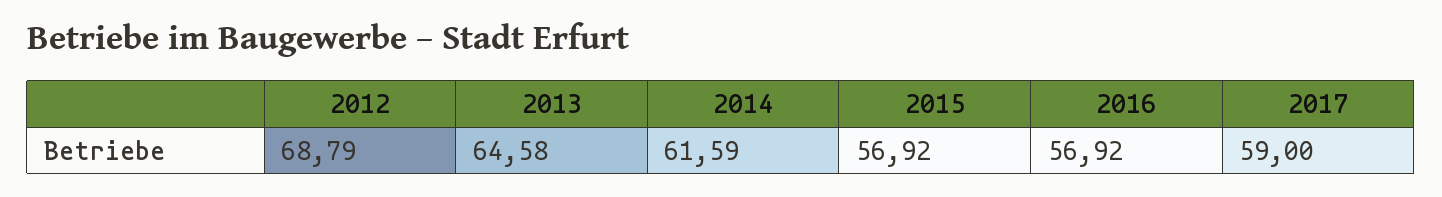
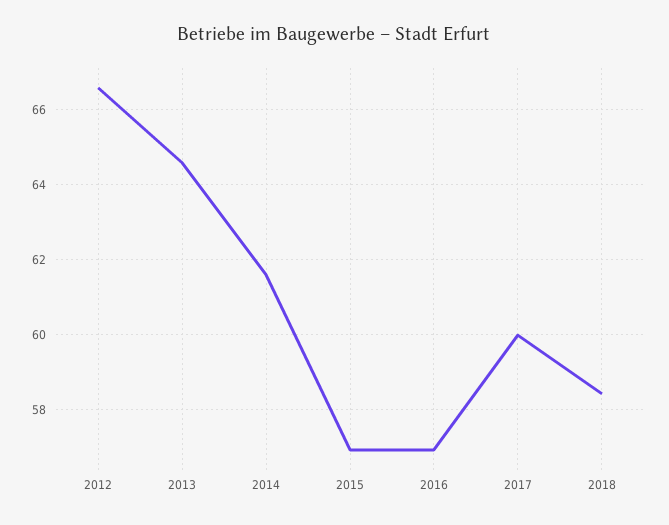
2012: 68.79 -> 66.6
2017: 59 -> 60
2018: none -> 58.4

